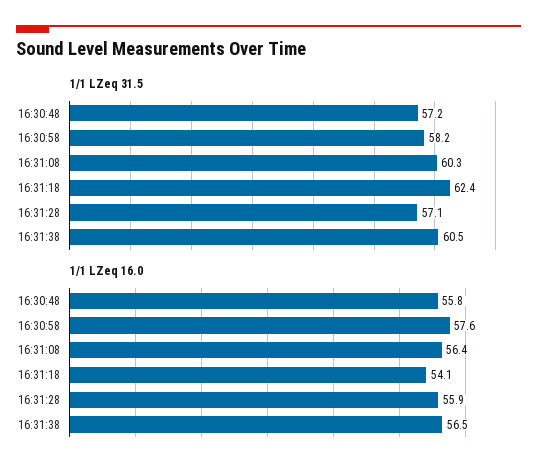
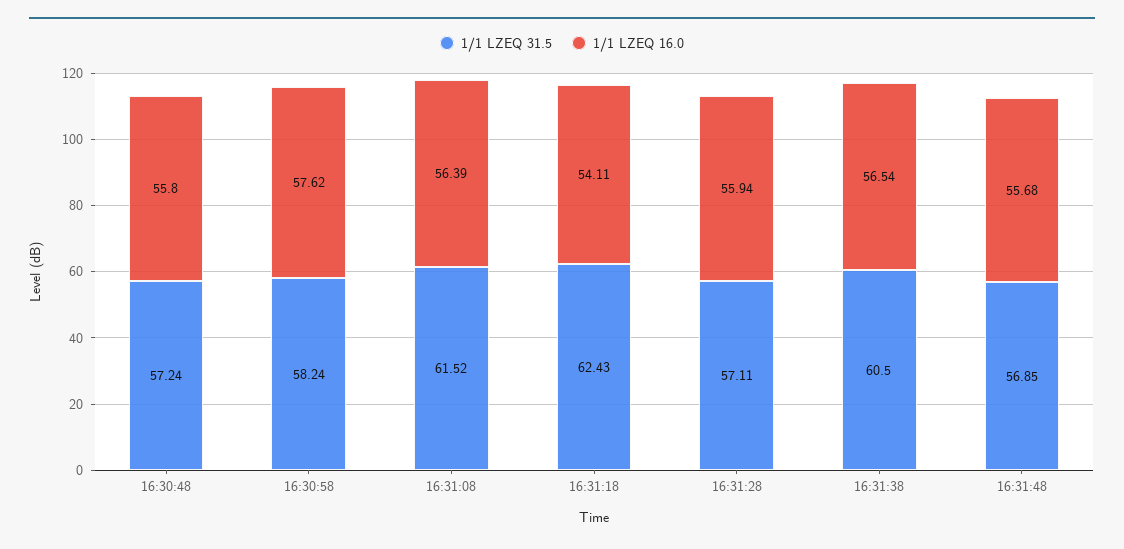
1/1 LZeq 31.5, 16:31:08: 60.3 -> 61.52
1/1 LZeq 31.5, 16:31:48: none -> 56.85
1/1 LZeq 16.0, 16:31:48: none -> 55.68

